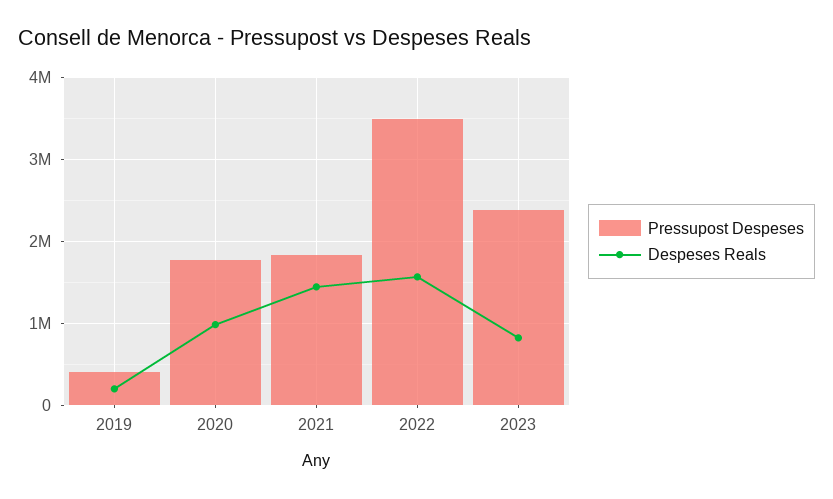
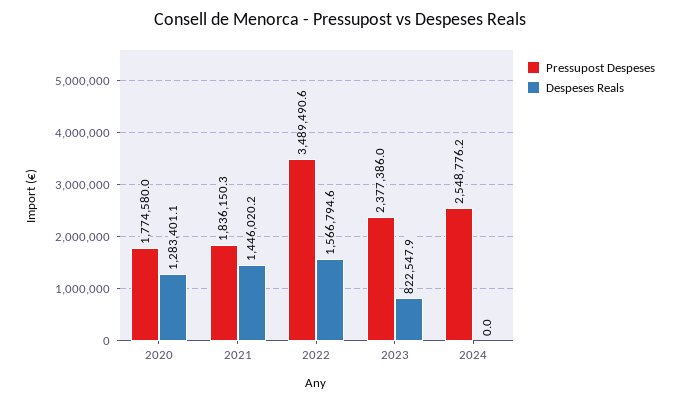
Pressupost Despeses, 2019: 400000 -> none
Despeses Reals, 2019: 200000 -> none
Despeses Reals, 2020: 1000000 -> 1283401.1
Pressupost Despeses, 2024: none -> 2548776.2
Despeses Reals, 2024: none -> 0

